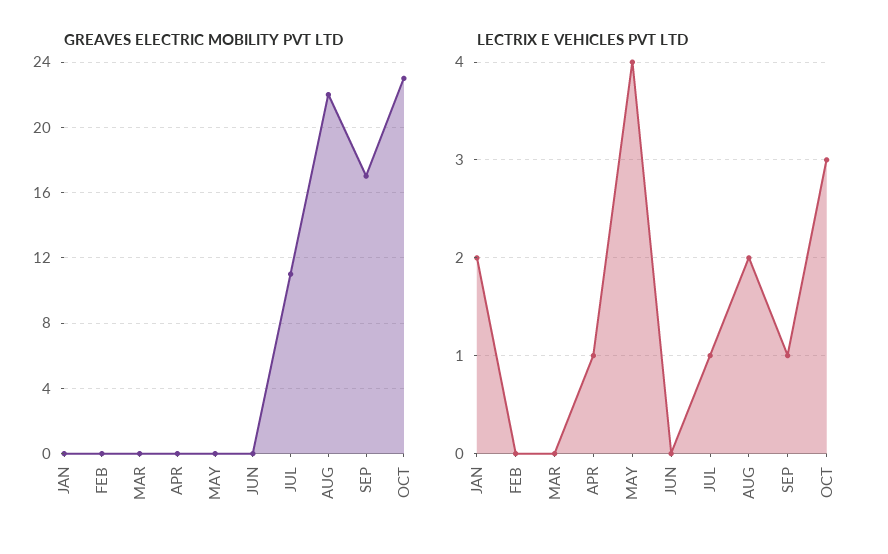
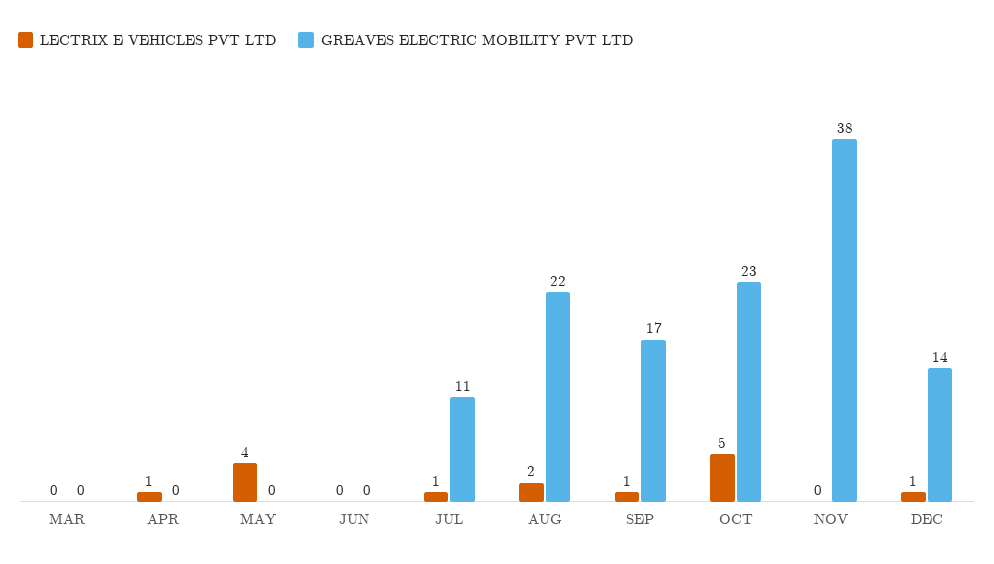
GREAVES ELECTRIC MOBILITY PVT LTD, JAN: 0 -> none
GREAVES ELECTRIC MOBILITY PVT LTD, FEB: 0 -> none
LECTRIX E VEHICLES PVT LTD, JAN: 2 -> none
LECTRIX E VEHICLES PVT LTD, FEB: 0 -> none
LECTRIX E VEHICLES PVT LTD, OCT: 3 -> 5
LECTRIX E VEHICLES PVT LTD, NOV: none -> 0
GREAVES ELECTRIC MOBILITY PVT LTD, NOV: none -> 38
LECTRIX E VEHICLES PVT LTD, DEC: none -> 1
GREAVES ELECTRIC MOBILITY PVT LTD, DEC: none -> 14

